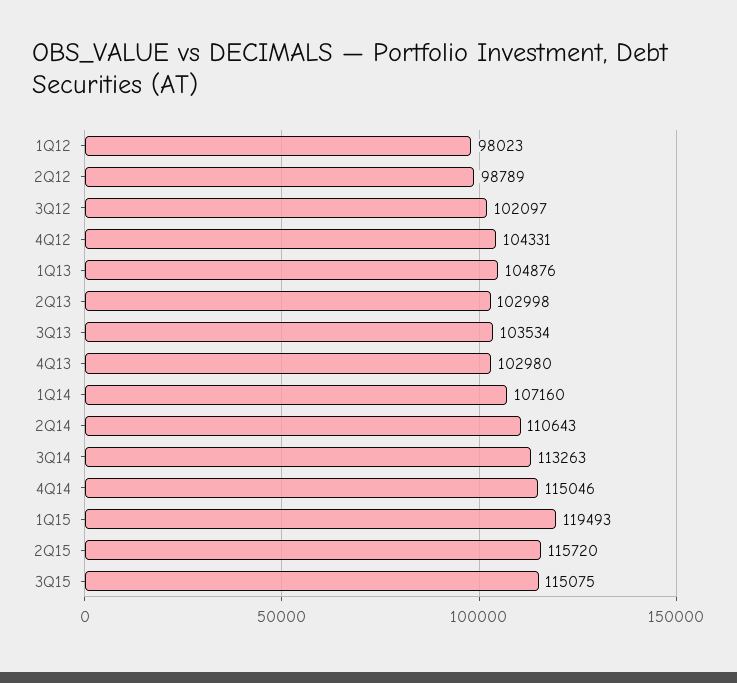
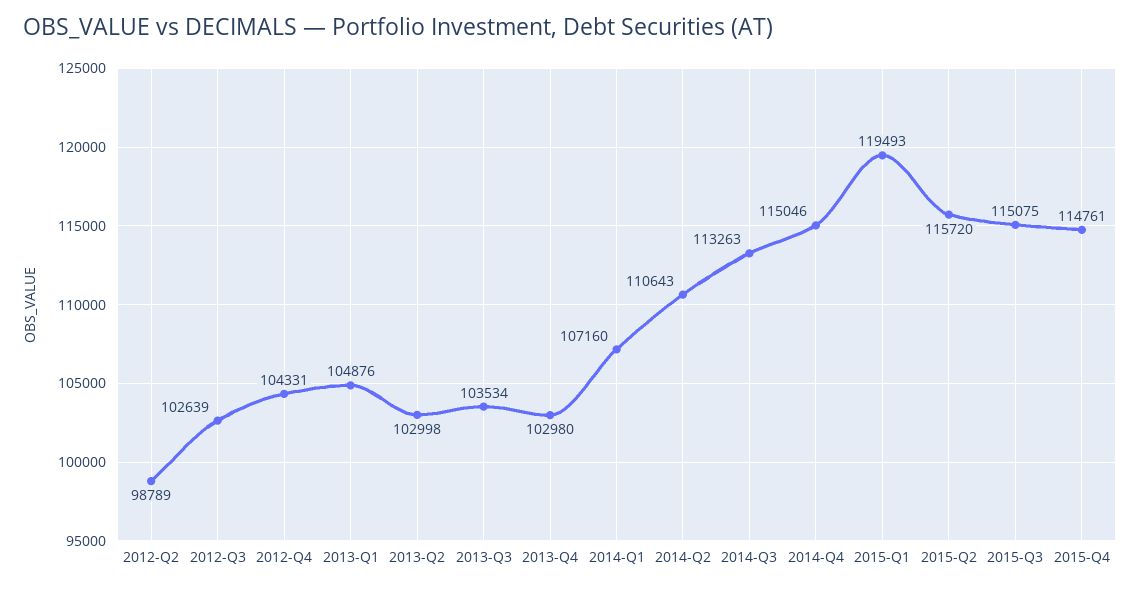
1Q12: 98023 -> none
3Q12: 102097 -> 102639
2015-Q4: none -> 114761

